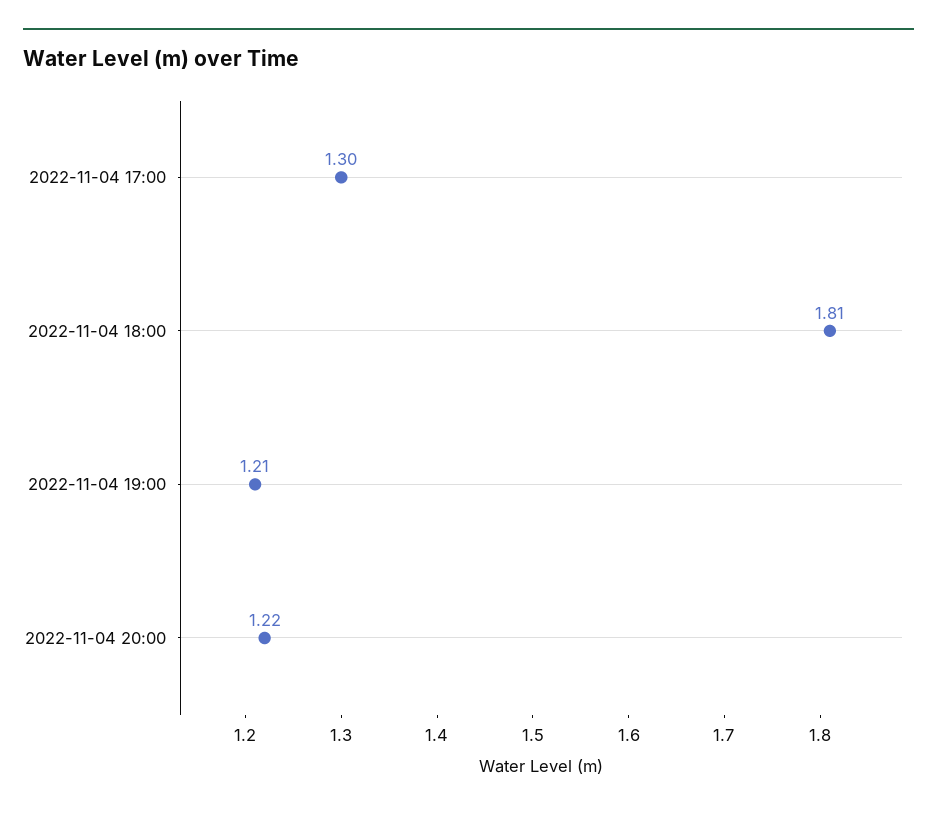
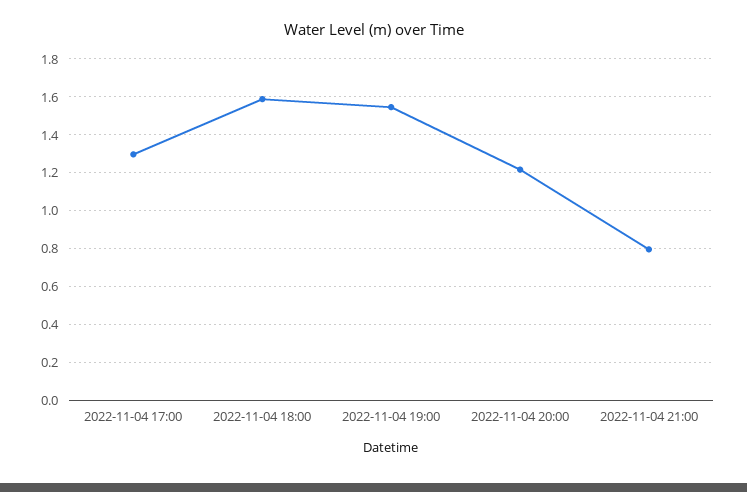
2022-11-04 18:00: 1.81 -> 1.6
2022-11-04 19:00: 1.21 -> 1.55
2022-11-04 21:00: none -> 0.8

